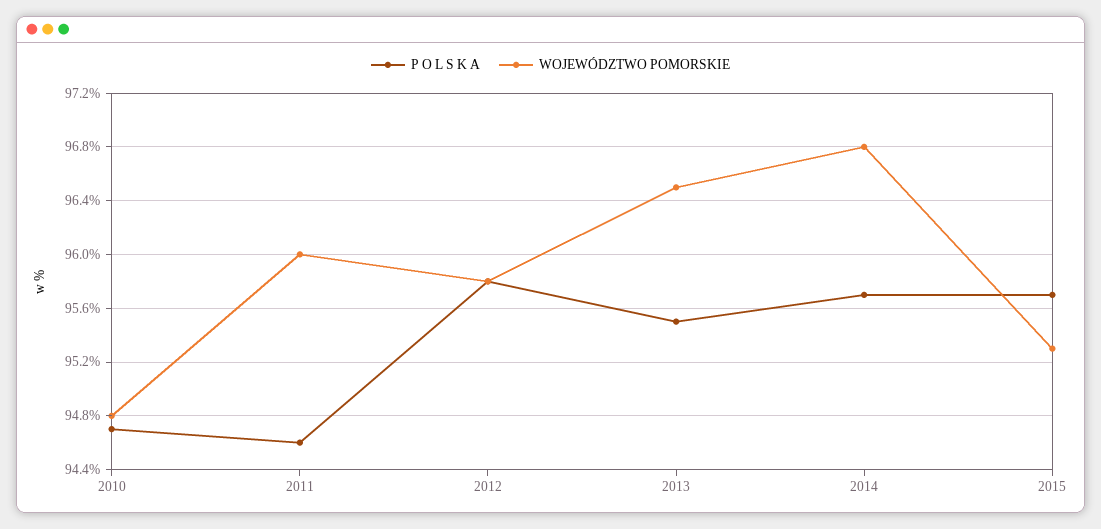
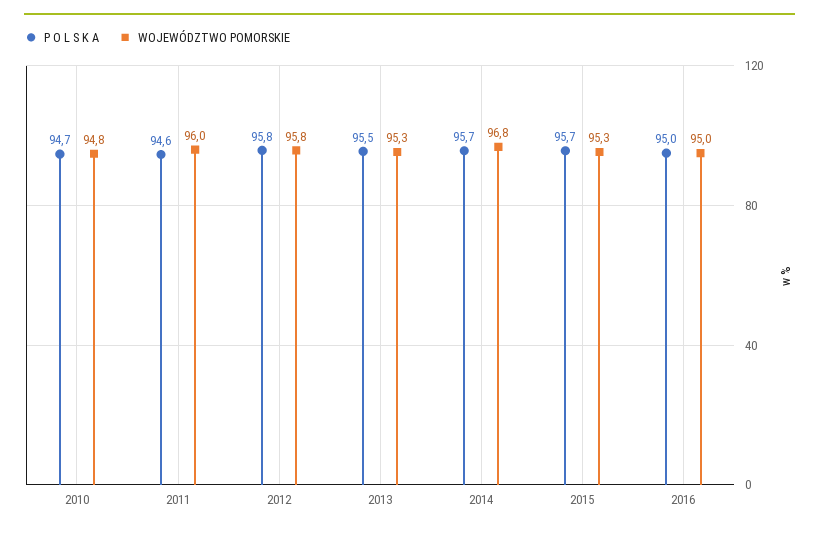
WOJEWÓDZTWO POMORSKIE, 2013: 96.5 -> 95.3
P O L S K A, 2016: none -> 95
WOJEWÓDZTWO POMORSKIE, 2016: none -> 95

